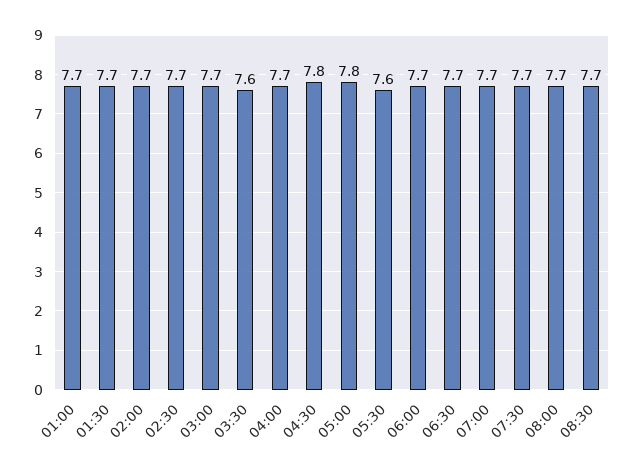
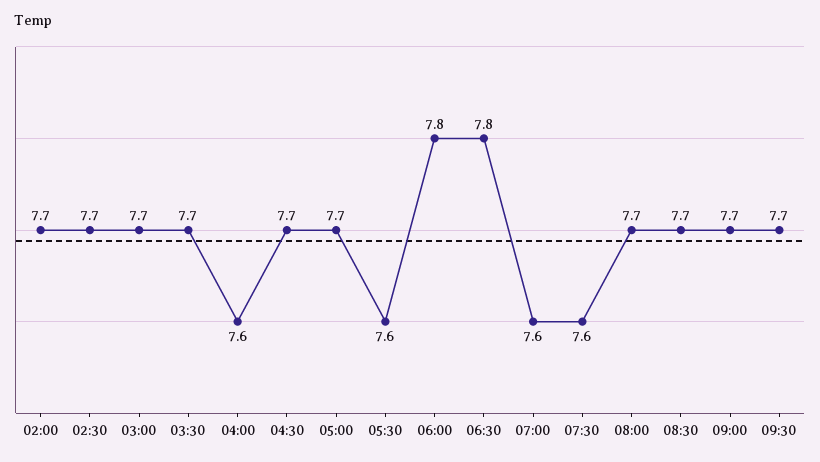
01:00: 7.7 -> none
01:30: 7.7 -> none
03:30: 7.6 -> 7.7
04:00: 7.7 -> 7.6
04:30: 7.8 -> 7.7
05:00: 7.8 -> 7.7
06:00: 7.7 -> 7.8
06:30: 7.7 -> 7.8
07:00: 7.7 -> 7.6
07:30: 7.7 -> 7.6
09:00: none -> 7.7
09:30: none -> 7.7

